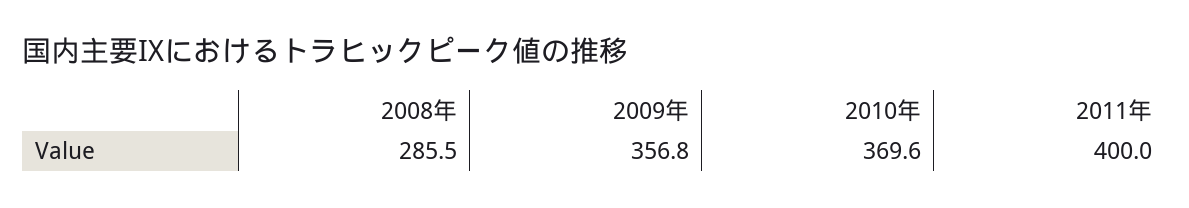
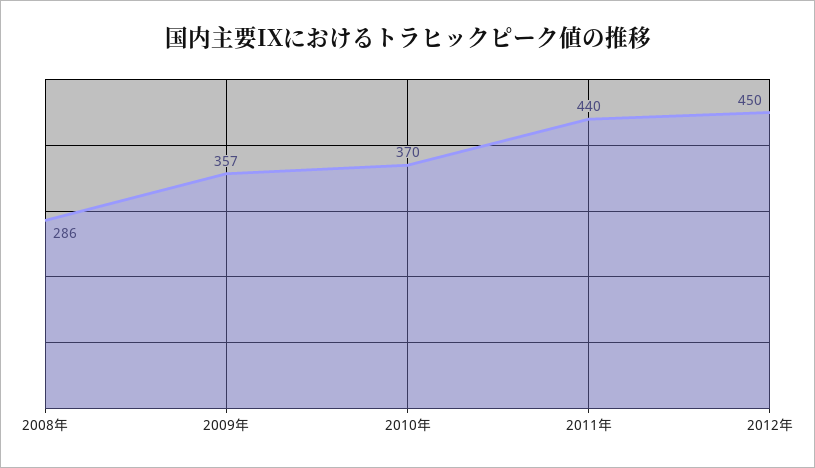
2011年: 400 -> 440
2012年: none -> 450

